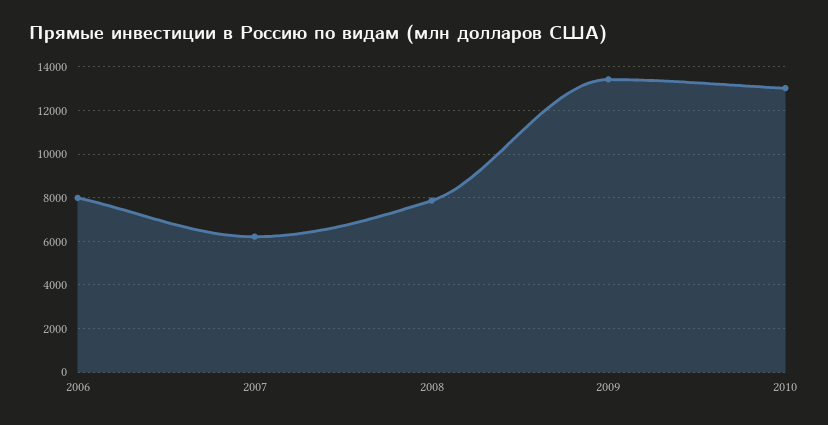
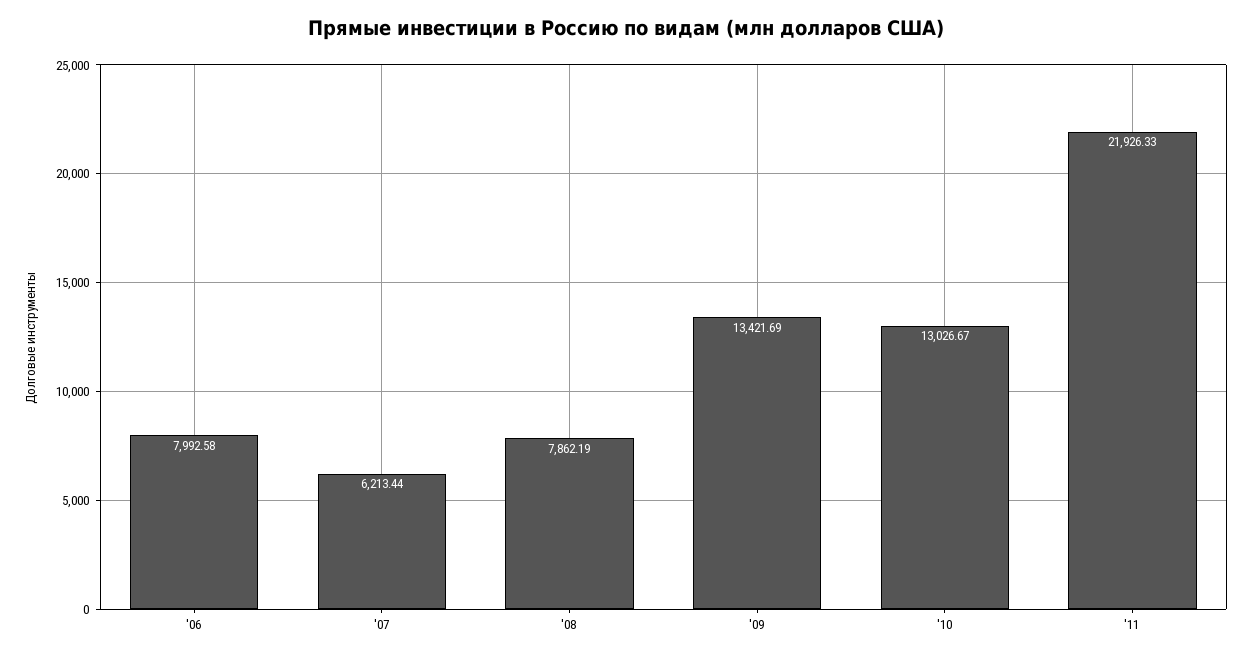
'11: none -> 21926.33

